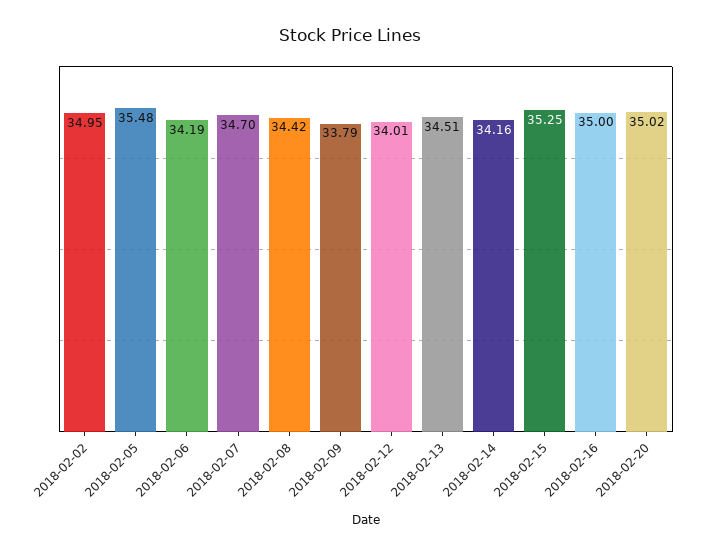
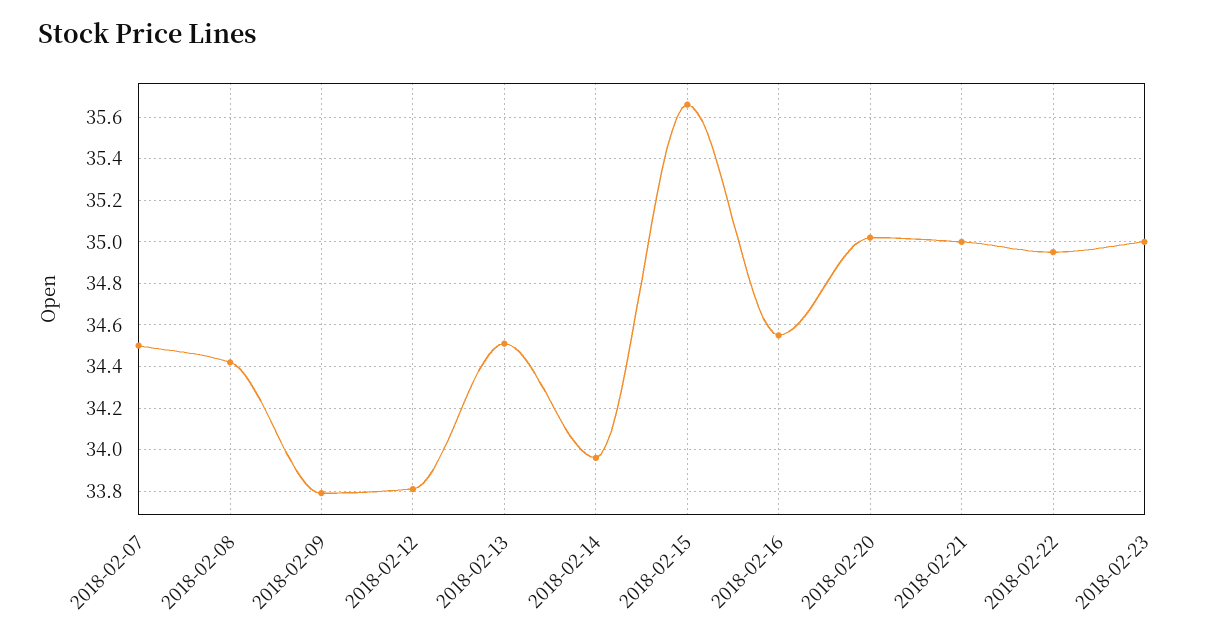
2018-02-02: 34.95 -> none
2018-02-05: 35.48 -> none
2018-02-06: 34.19 -> none
2018-02-07: 34.7 -> 34.5
2018-02-12: 34.01 -> 33.8
2018-02-14: 34.16 -> 33.95
2018-02-15: 35.25 -> 35.65
2018-02-16: 35 -> 34.55
2018-02-21: none -> 35
2018-02-22: none -> 34.95
2018-02-23: none -> 35

